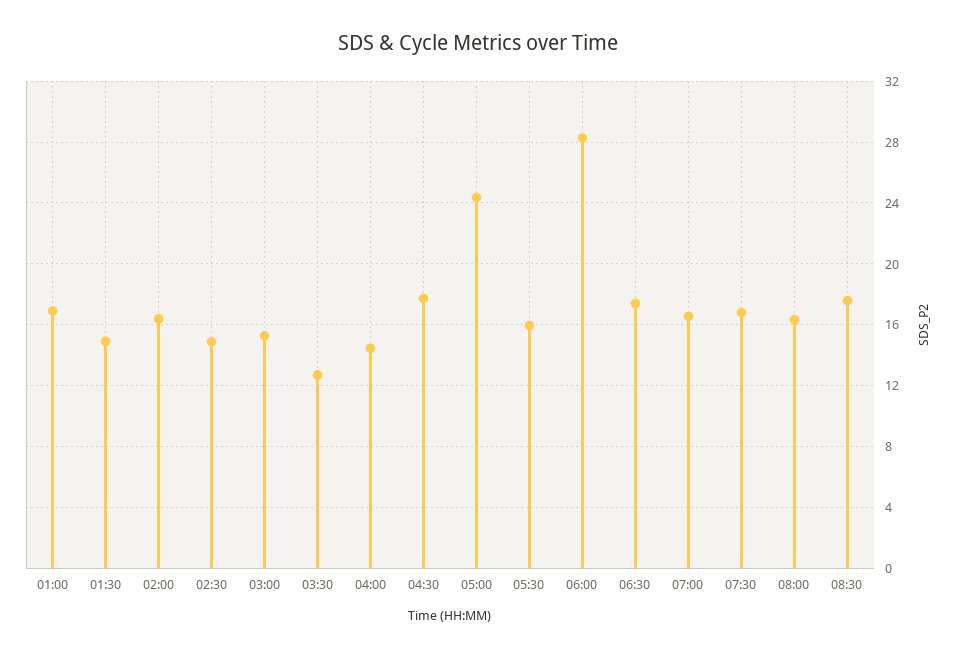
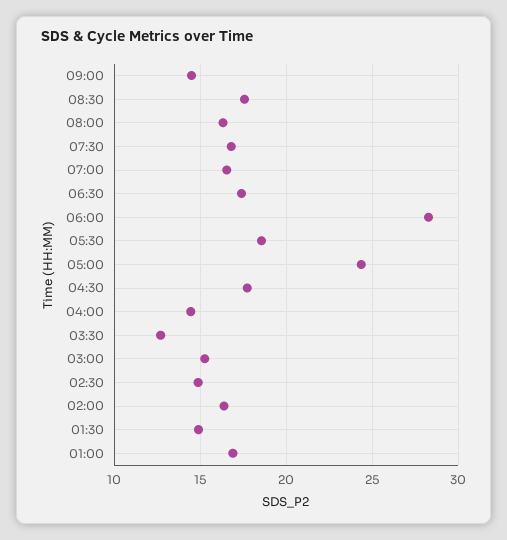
05:30: 16 -> 18.5
09:00: none -> 14.5

